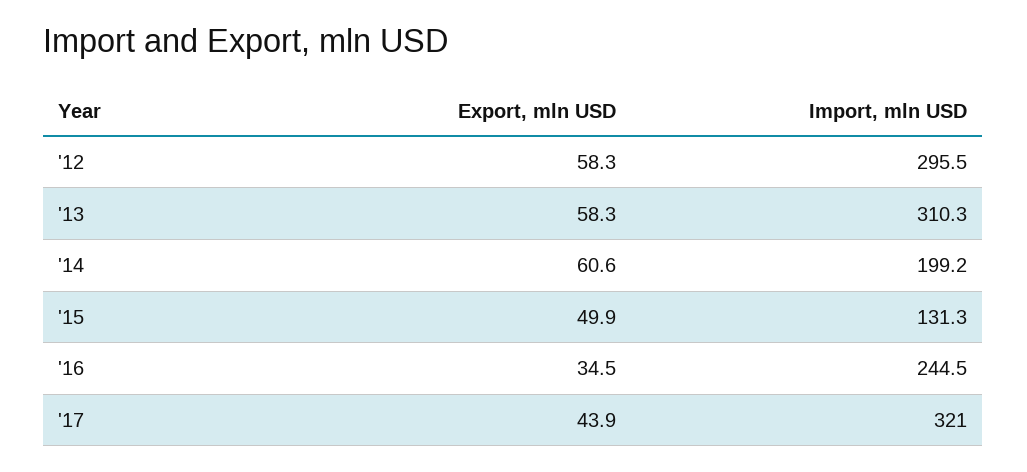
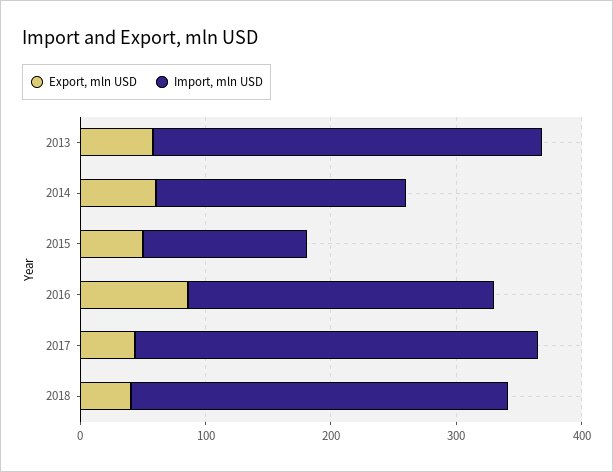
Export, mln USD, '12: 58.3 -> none
Import, mln USD, '12: 295.5 -> none
Export, mln USD, '16: 34.5 -> 80
Export, mln USD, 2018: none -> 40
Import, mln USD, 2018: none -> 300

